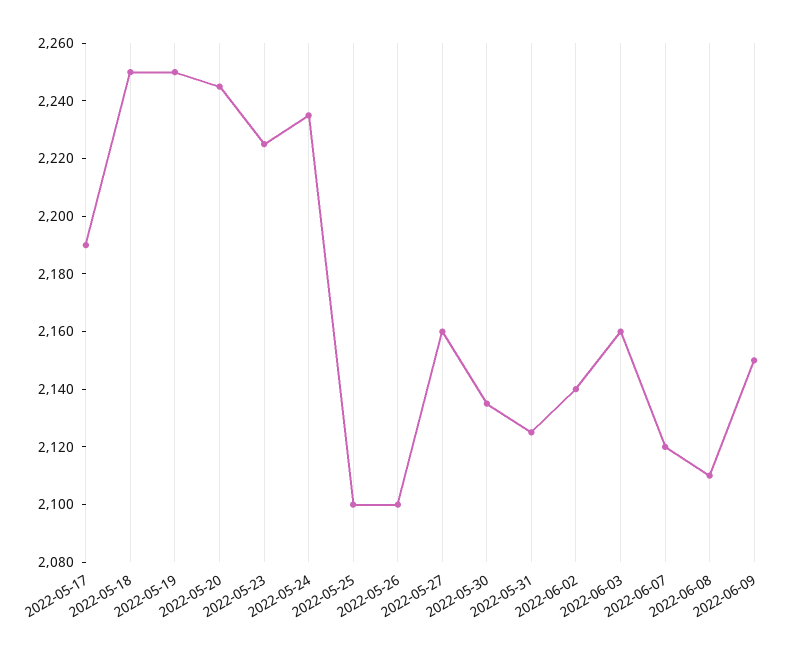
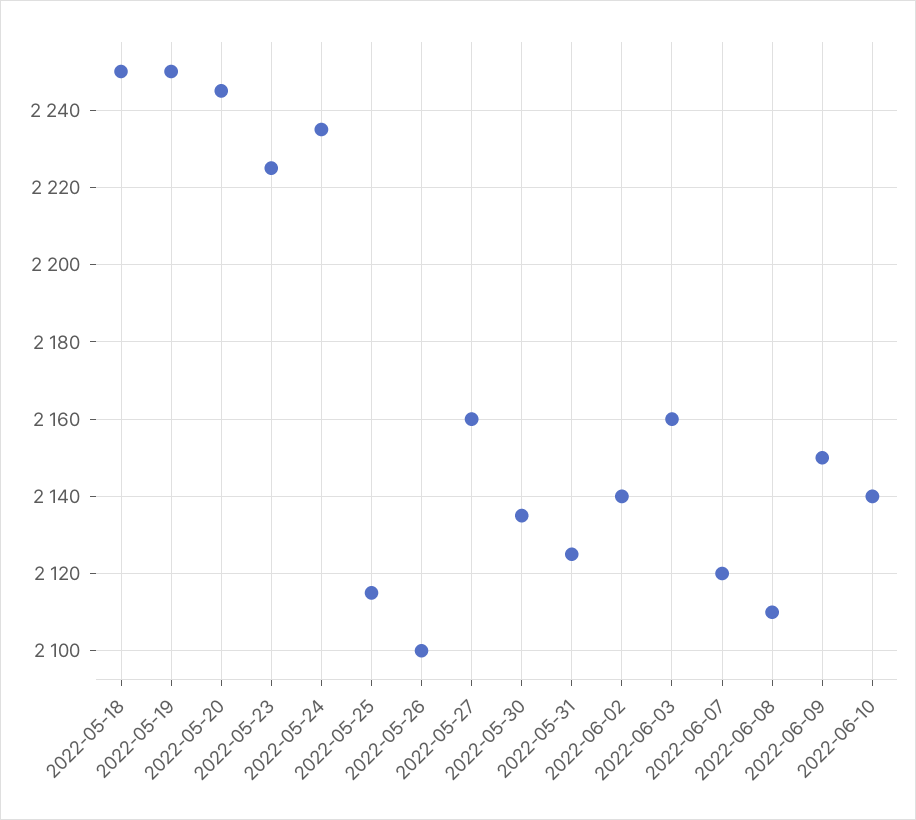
2022-05-17: 2190 -> none
2022-05-25: 2100 -> 2115
2022-06-10: none -> 2140

